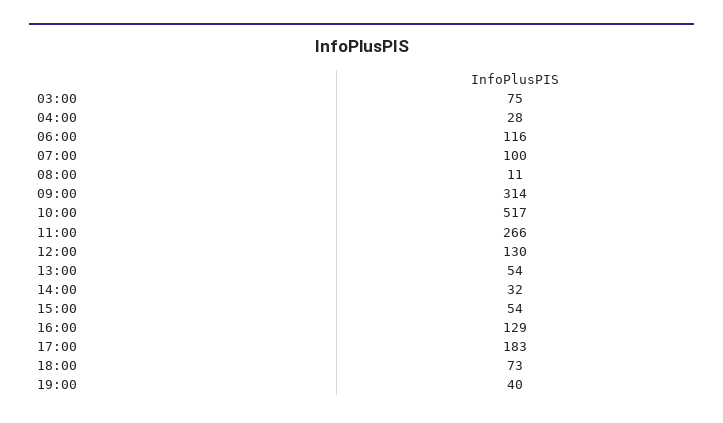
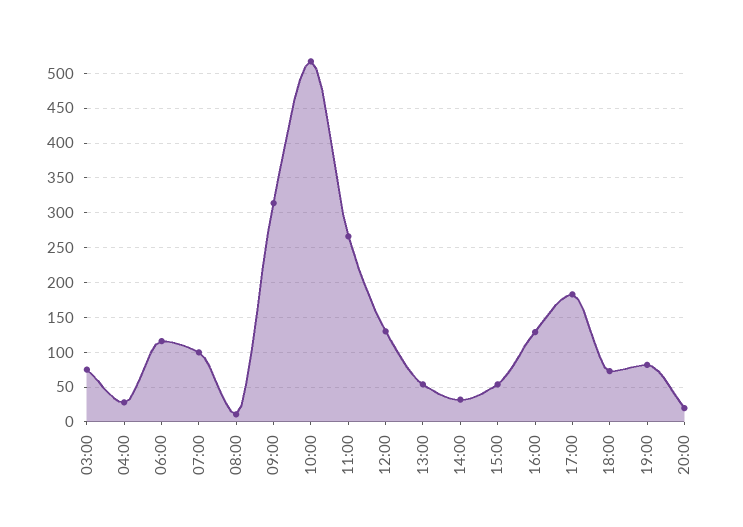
19:00: 40 -> 80
20:00: none -> 20

